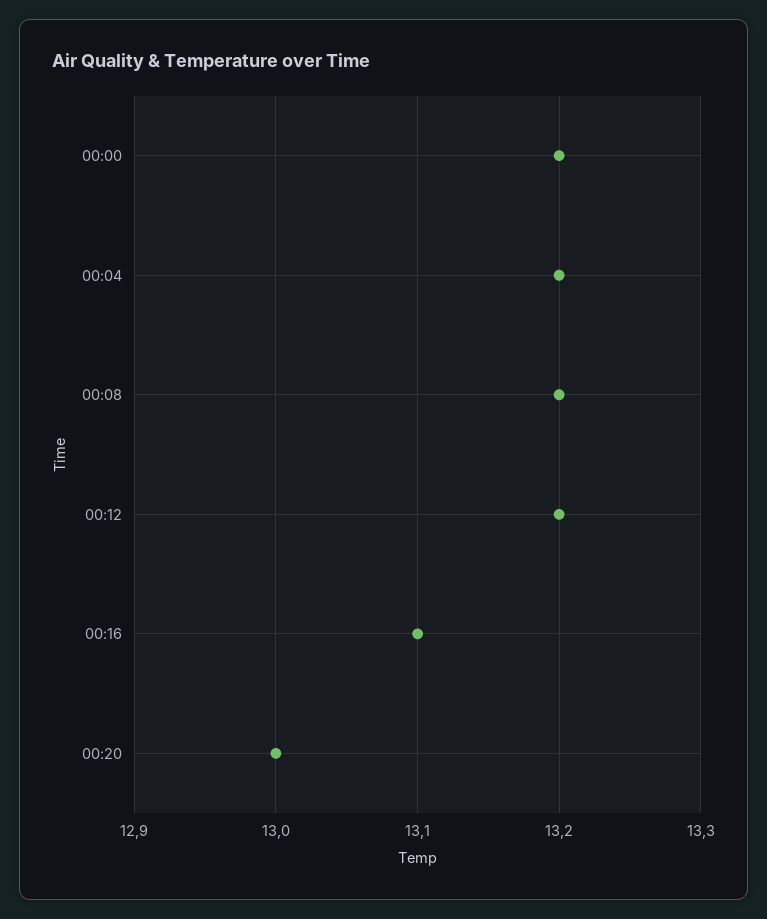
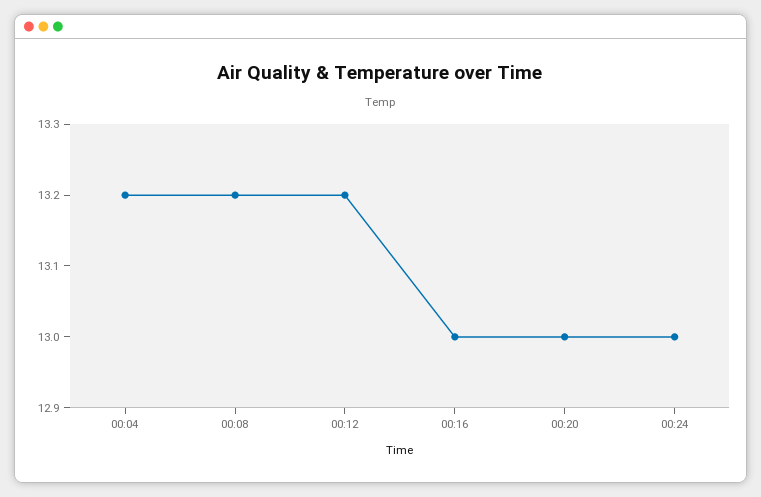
00:00: 13.2 -> none
00:16: 13.1 -> 13
00:24: none -> 13

